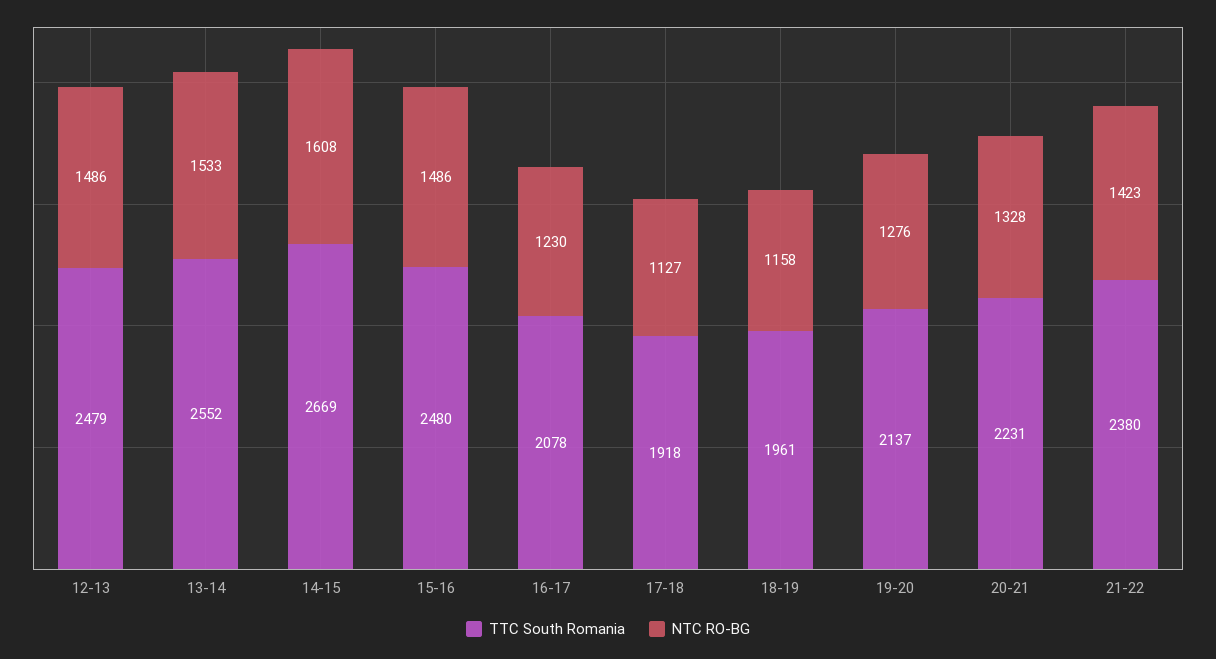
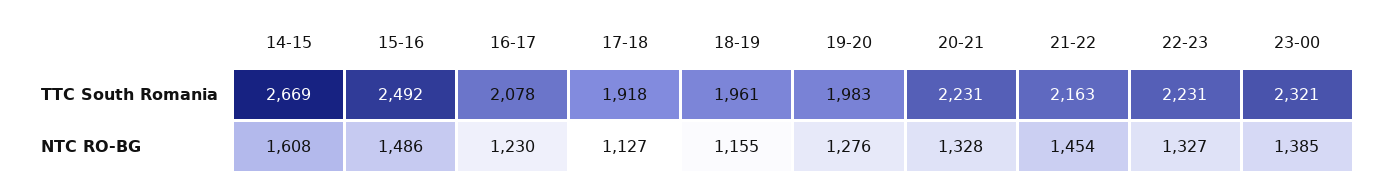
TTC South Romania, 12-13: 2479 -> none
NTC RO-BG, 12-13: 1486 -> none
TTC South Romania, 13-14: 2552 -> none
NTC RO-BG, 13-14: 1533 -> none
TTC South Romania, 15-16: 2480 -> 2492
NTC RO-BG, 18-19: 1158 -> 1155
TTC South Romania, 19-20: 2137 -> 1983
TTC South Romania, 21-22: 2380 -> 2163
NTC RO-BG, 21-22: 1423 -> 1454
TTC South Romania, 22-23: none -> 2231
TTC South Romania, 23-00: none -> 2321
NTC RO-BG, 22-23: none -> 1327
NTC RO-BG, 23-00: none -> 1385

